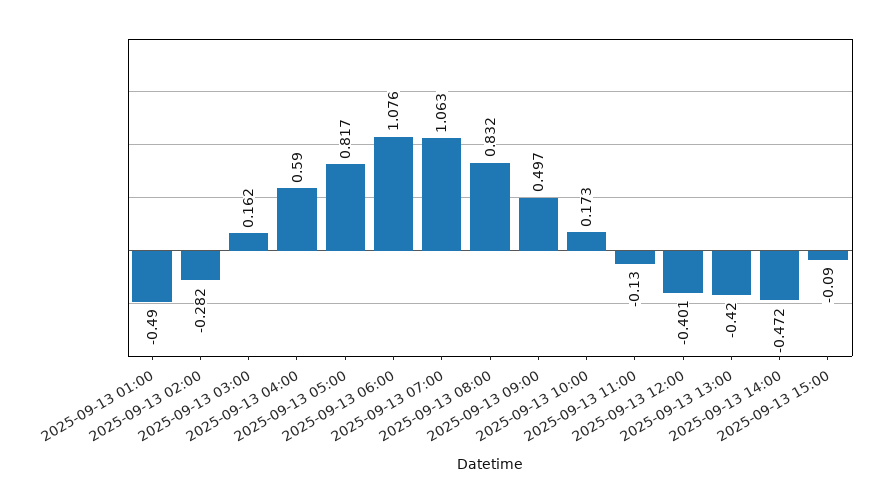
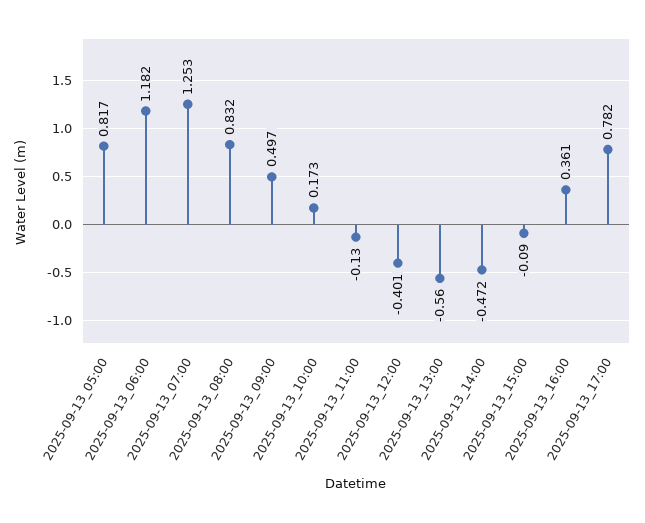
2025-09-13 01:00: -0.49 -> none
2025-09-13 02:00: -0.282 -> none
2025-09-13 03:00: 0.162 -> none
2025-09-13 04:00: 0.59 -> none
2025-09-13 06:00: 1.076 -> 1.182
2025-09-13 07:00: 1.063 -> 1.253
2025-09-13 13:00: -0.42 -> -0.56
2025-09-13_16:00: none -> 0.361
2025-09-13_17:00: none -> 0.782

